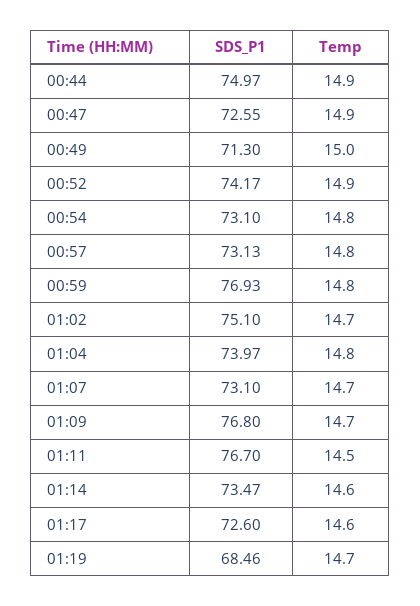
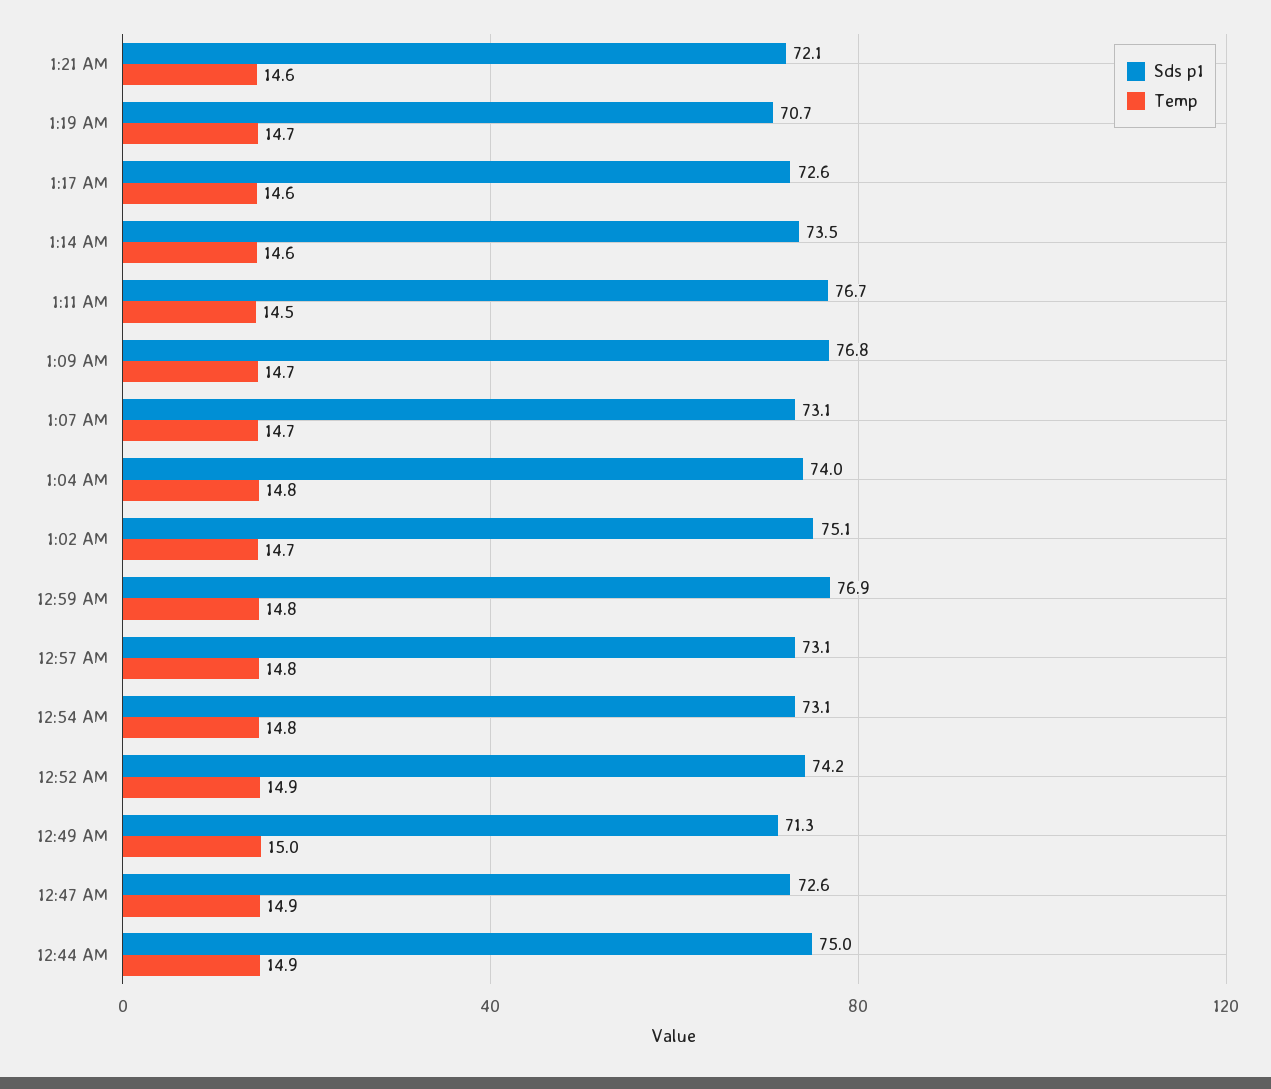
SDS_P1, 01:19: 68.46 -> 70.7
SDS_P1, 1:21 AM: none -> 72.1
Temp, 1:21 AM: none -> 14.6

